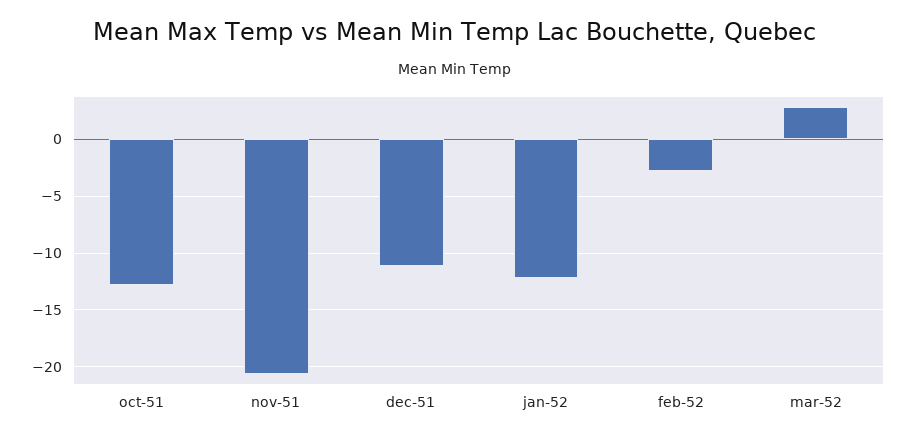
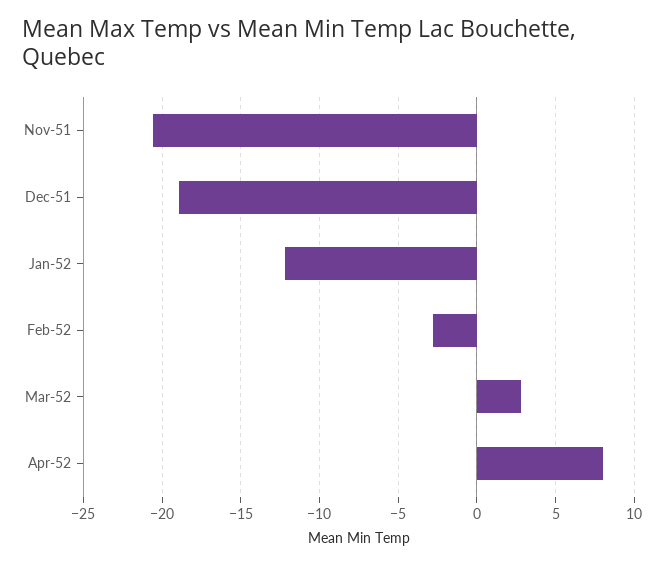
oct-51: -13 -> none
dec-51: -11 -> -19
Apr-52: none -> 8

